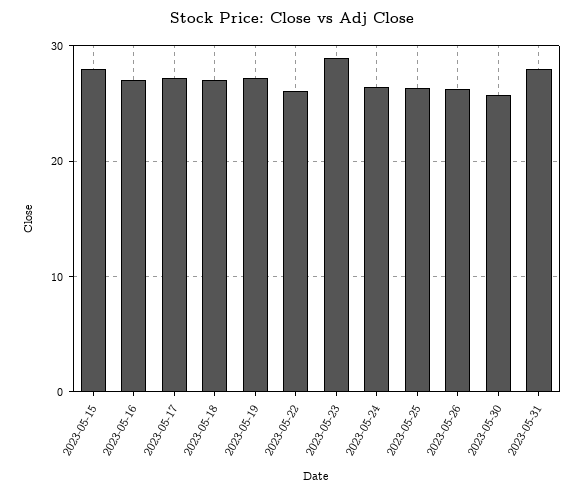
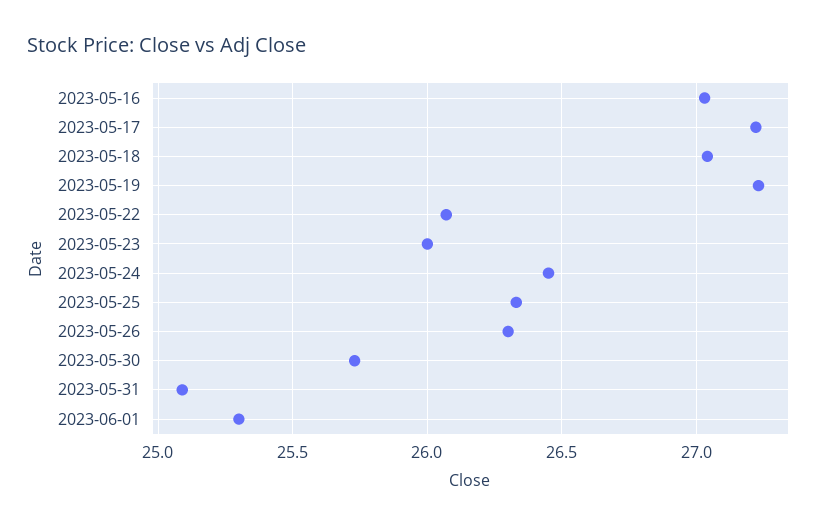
2023-05-15: 28 -> none
2023-05-23: 29 -> 26
2023-05-31: 28 -> 25.1
2023-06-01: none -> 25.3

